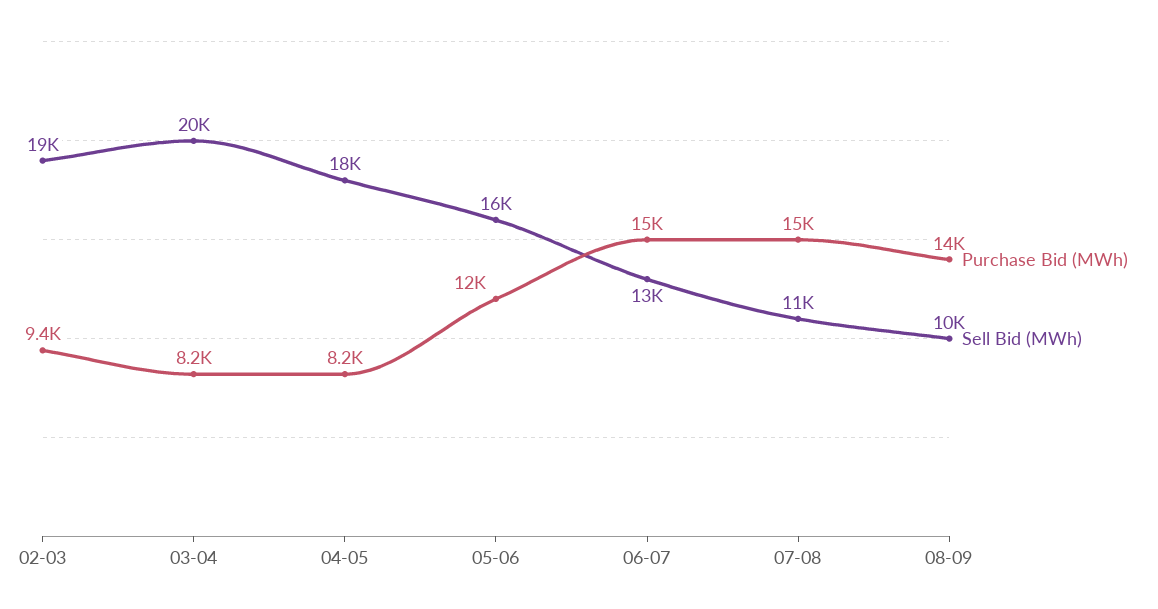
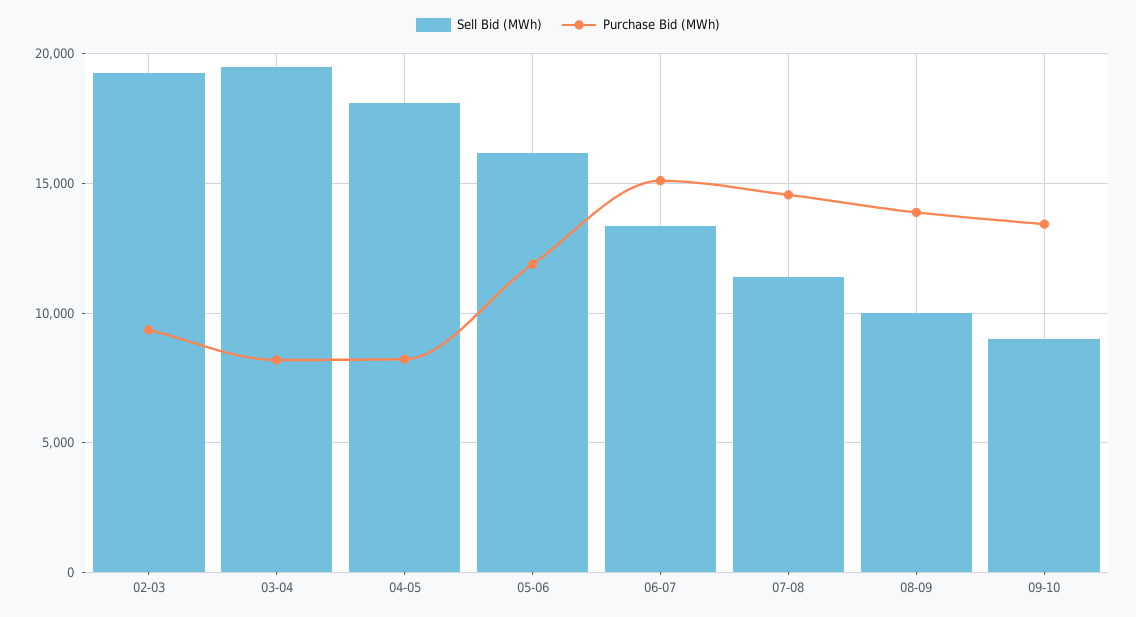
Sell Bid (MWh), 09-10: none -> 9000
Purchase Bid (MWh), 09-10: none -> 13500

